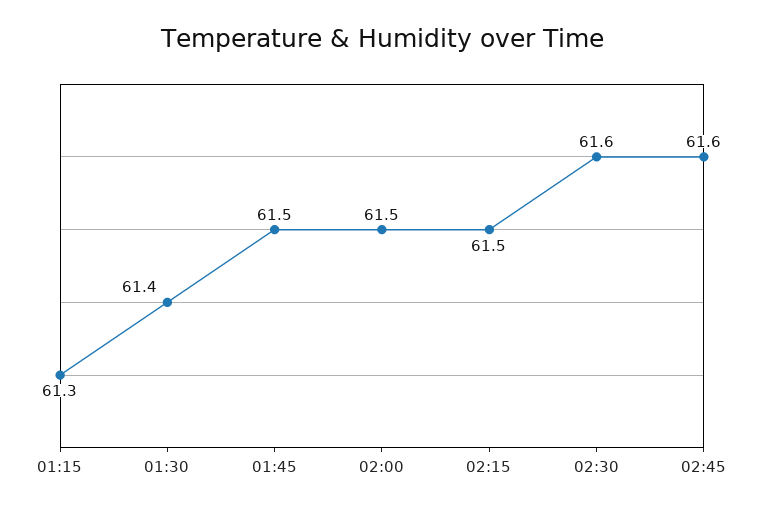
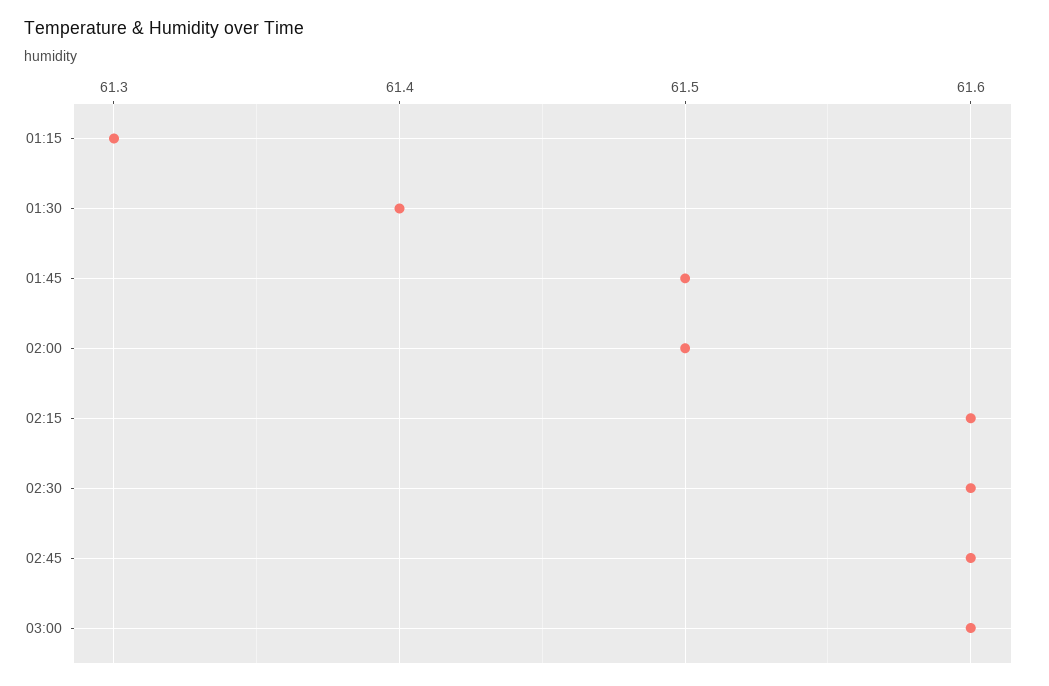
02:15: 61.5 -> 61.6
03:00: none -> 61.6

